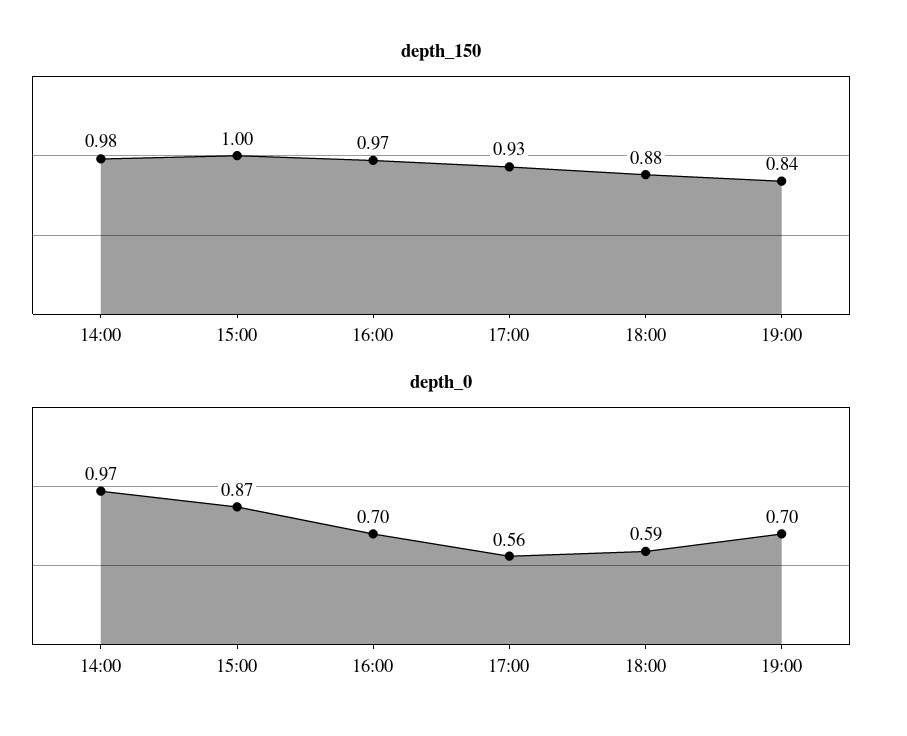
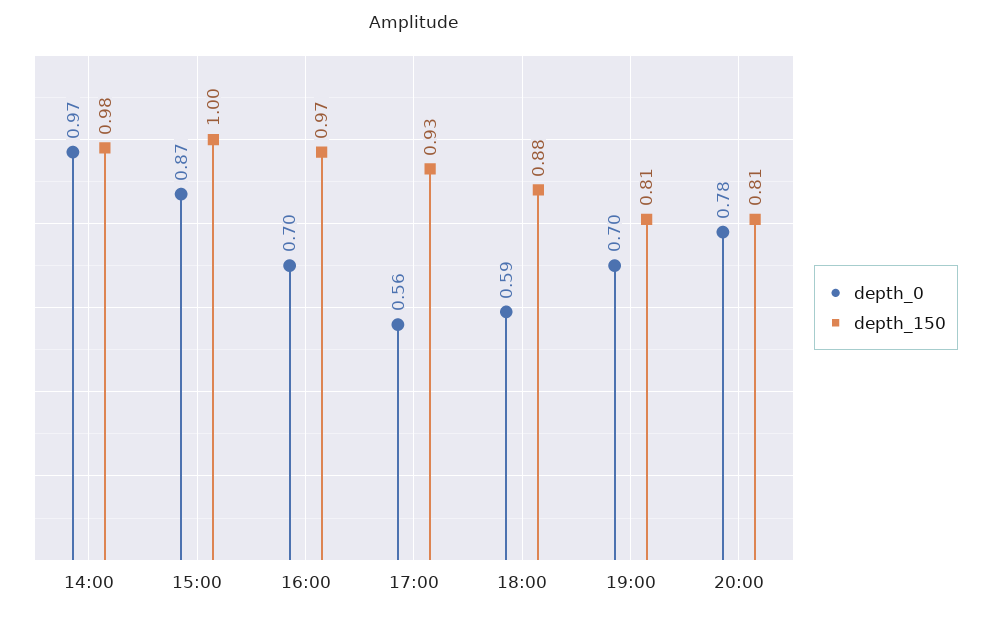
depth_150, 19:00: 0.84 -> 0.81
depth_0, 20:00: none -> 0.78
depth_150, 20:00: none -> 0.81

